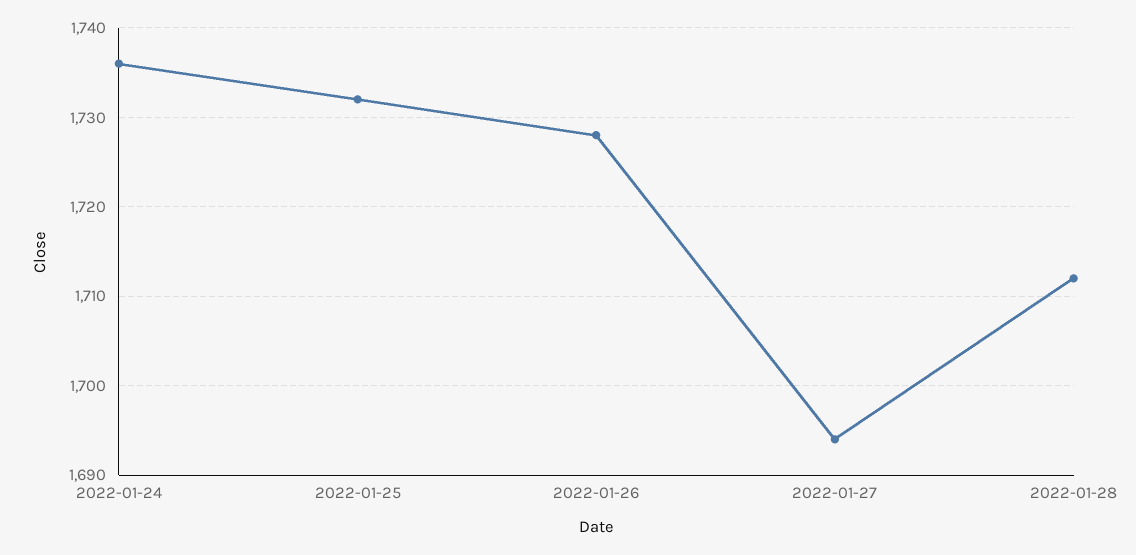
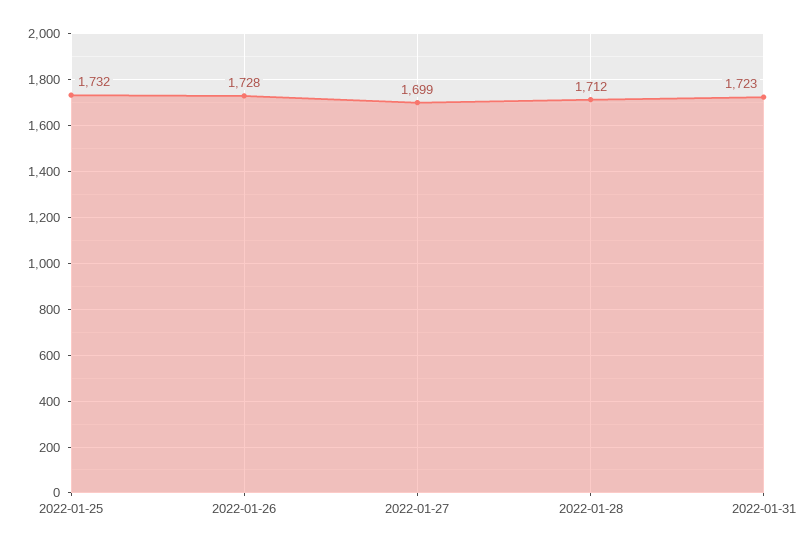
2022-01-24: 1736 -> none
2022-01-27: 1694 -> 1699
2022-01-31: none -> 1723

